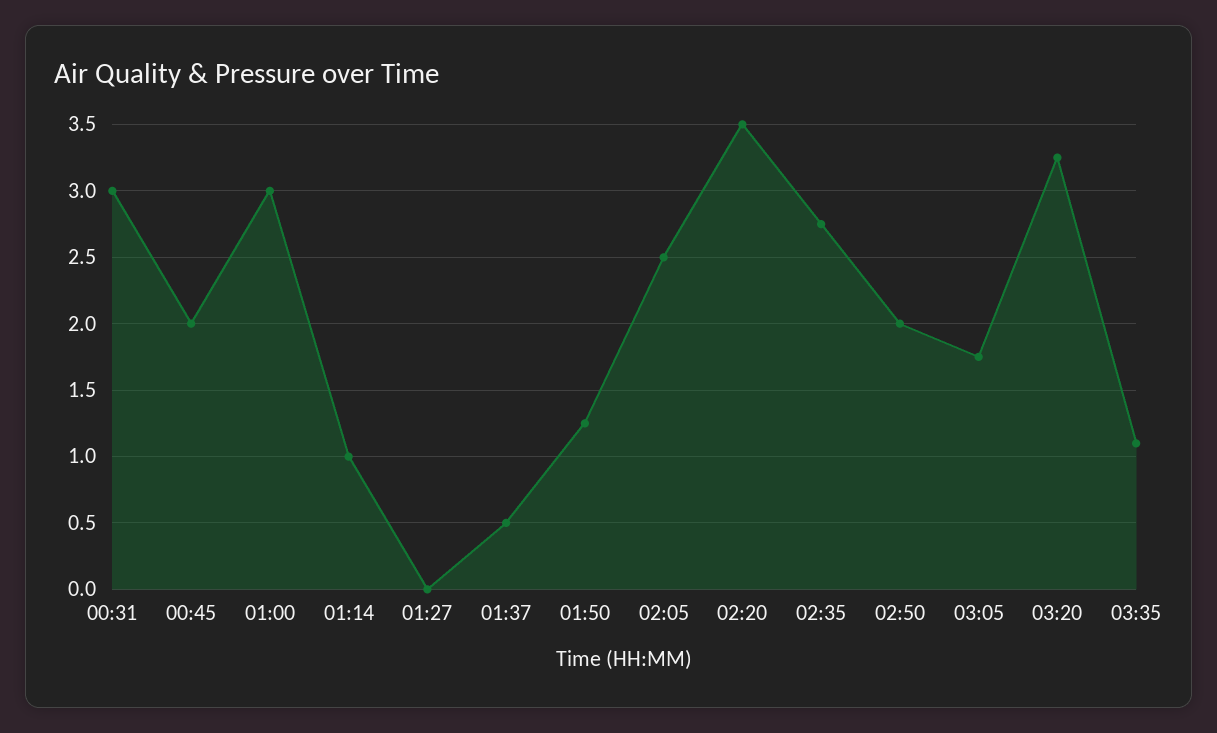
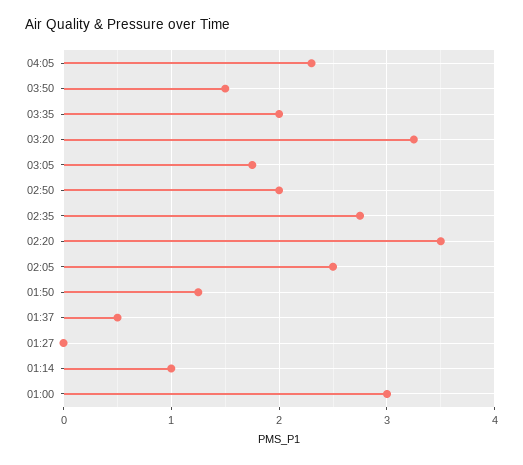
00:31: 3 -> none
00:45: 2 -> none
03:35: 1.1 -> 2
04:05: none -> 2.3
03:50: none -> 1.5

